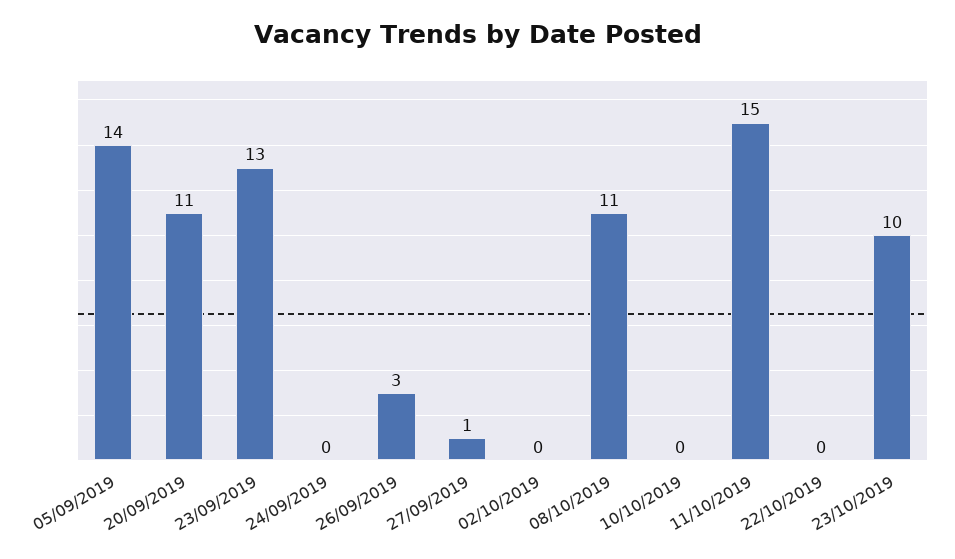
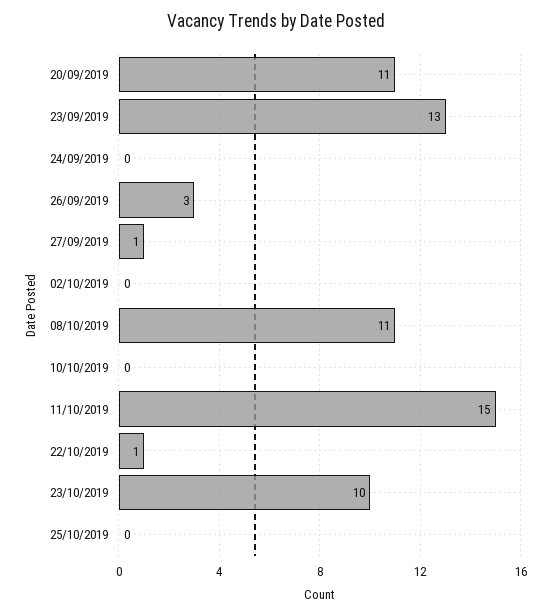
05/09/2019: 14 -> none
22/10/2019: 0 -> 1
25/10/2019: none -> 0

